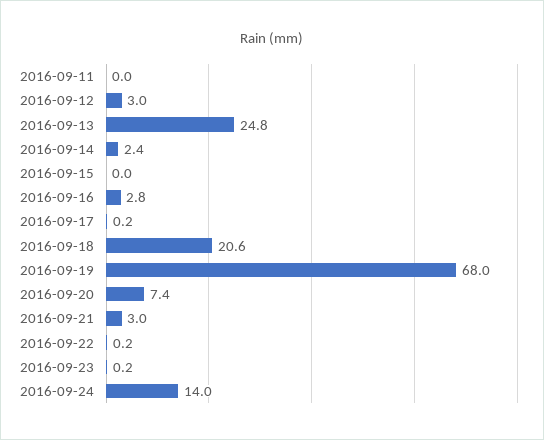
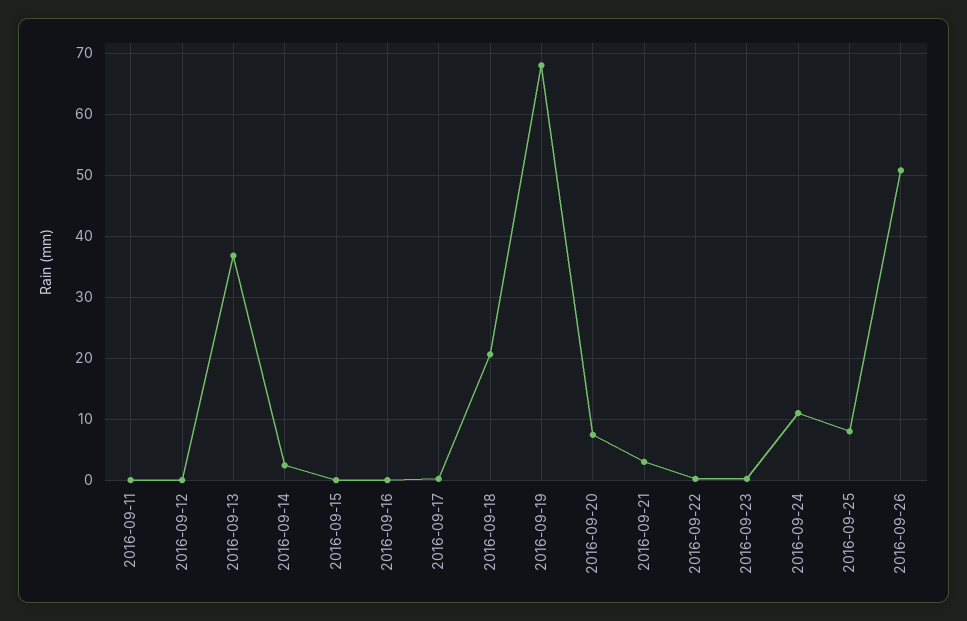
2016-09-12: 3 -> 0
2016-09-13: 24.8 -> 37
2016-09-16: 2.8 -> 0
2016-09-24: 14 -> 11
2016-09-25: none -> 8
2016-09-26: none -> 51

